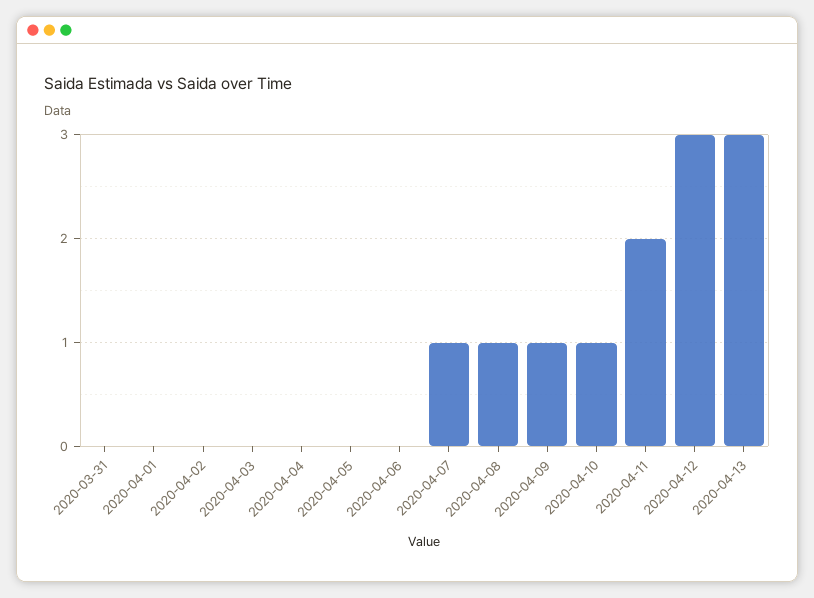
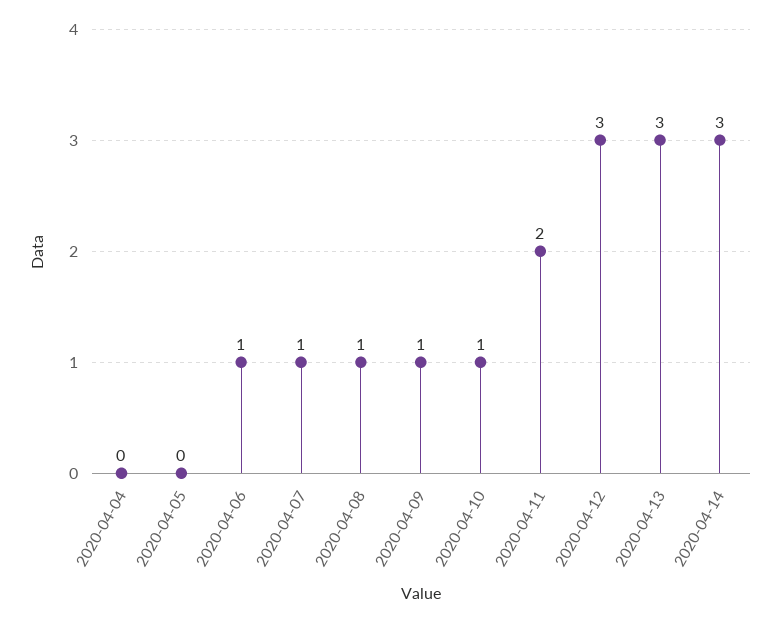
2020-03-31: 0 -> none
2020-04-01: 0 -> none
2020-04-02: 0 -> none
2020-04-03: 0 -> none
2020-04-06: 0 -> 1
2020-04-14: none -> 3

